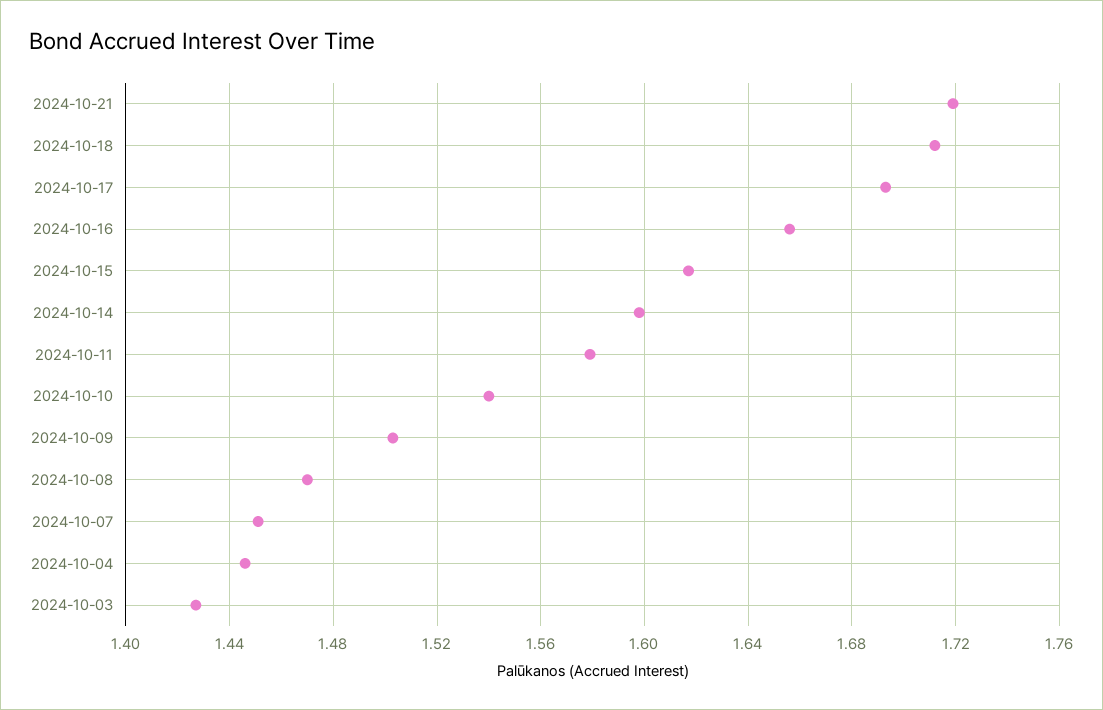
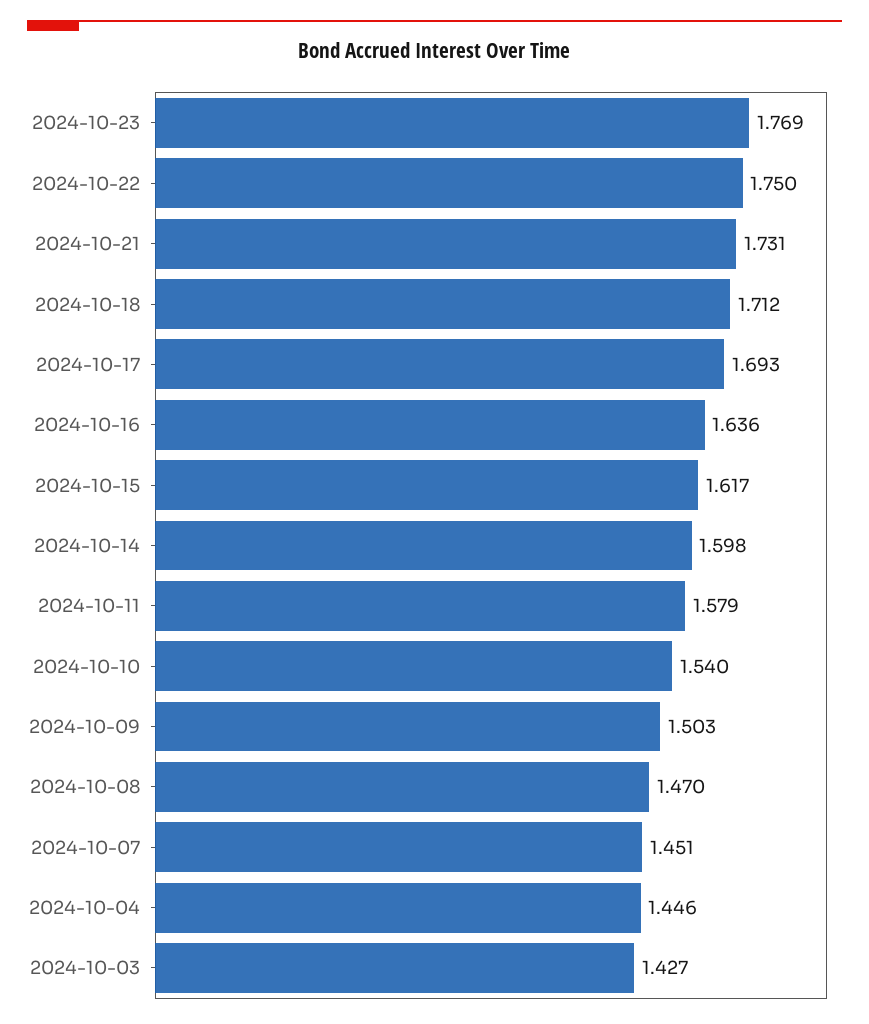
2024-10-21: 1.72 -> 1.731
2024-10-16: 1.655 -> 1.636
2024-10-23: none -> 1.769
2024-10-22: none -> 1.75

